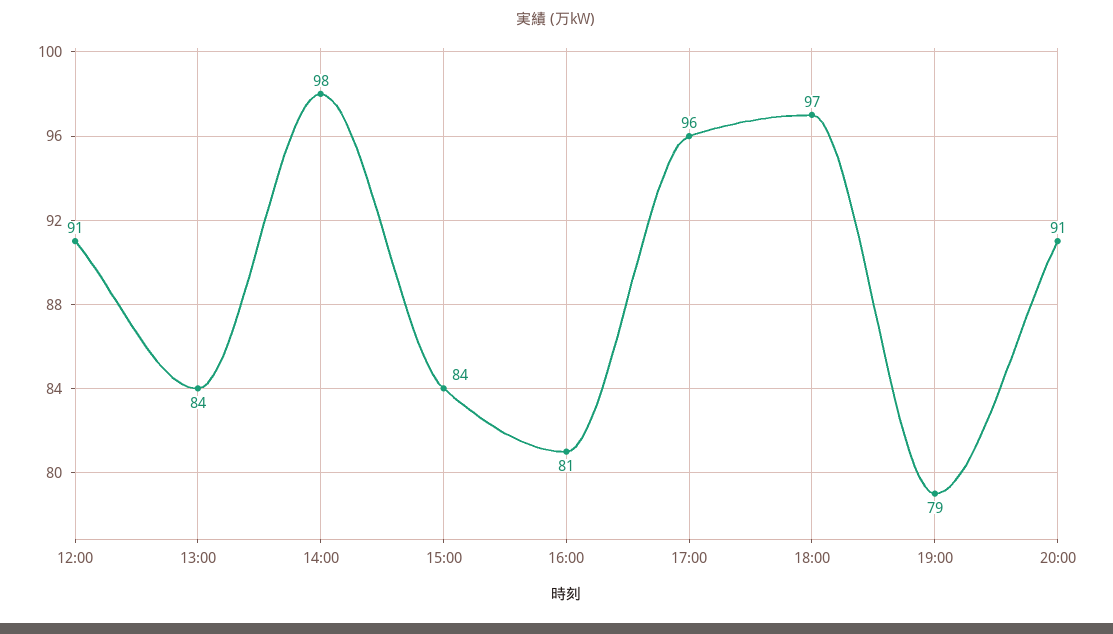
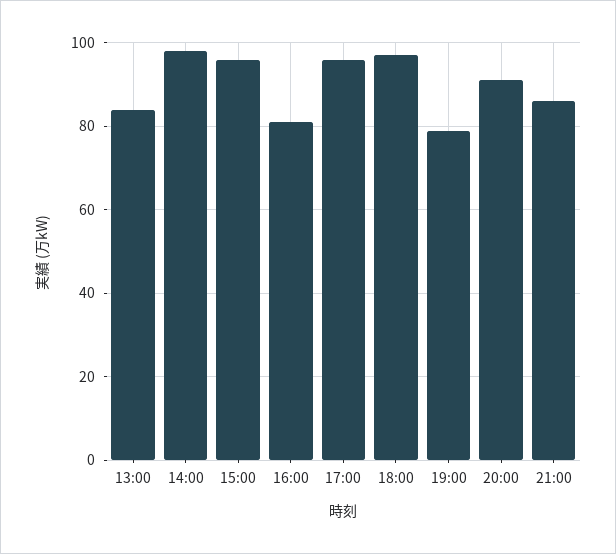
12:00: 91 -> none
15:00: 84 -> 95
21:00: none -> 85

